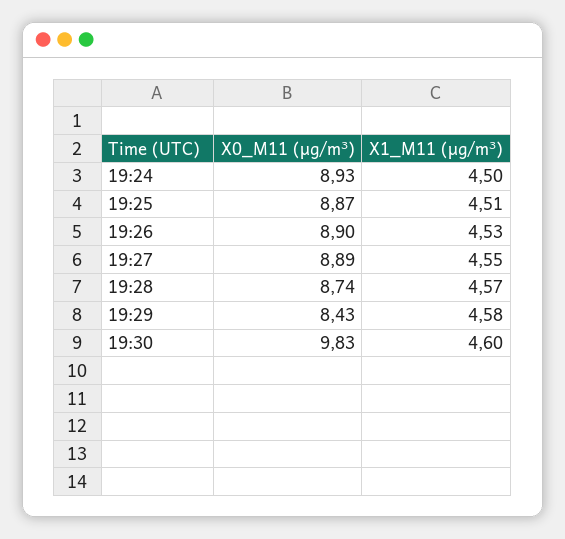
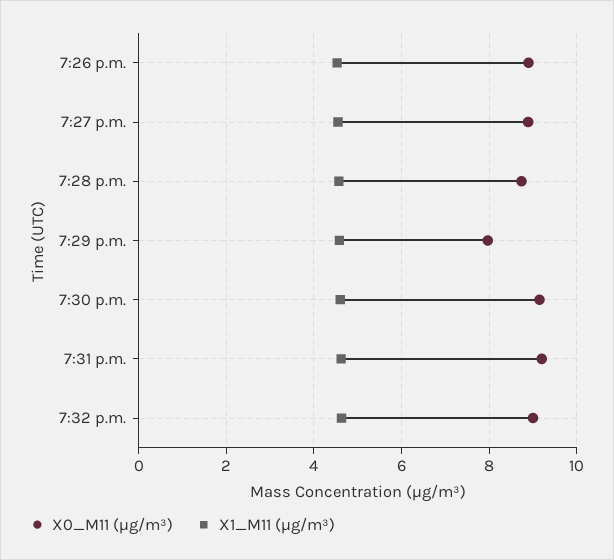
X0_M11 (μg/m³), 19:24: 8.93 -> none
X1_M11 (μg/m³), 19:24: 4.5 -> none
X0_M11 (μg/m³), 19:25: 8.87 -> none
X1_M11 (μg/m³), 19:25: 4.51 -> none
X0_M11 (μg/m³), 19:29: 8.43 -> 8
X0_M11 (μg/m³), 19:30: 9.83 -> 9.2
X0_M11 (μg/m³), 7:31 p.m.: none -> 9.2
X1_M11 (μg/m³), 7:31 p.m.: none -> 4.6
X0_M11 (μg/m³), 7:32 p.m.: none -> 9
X1_M11 (μg/m³), 7:32 p.m.: none -> 4.6

